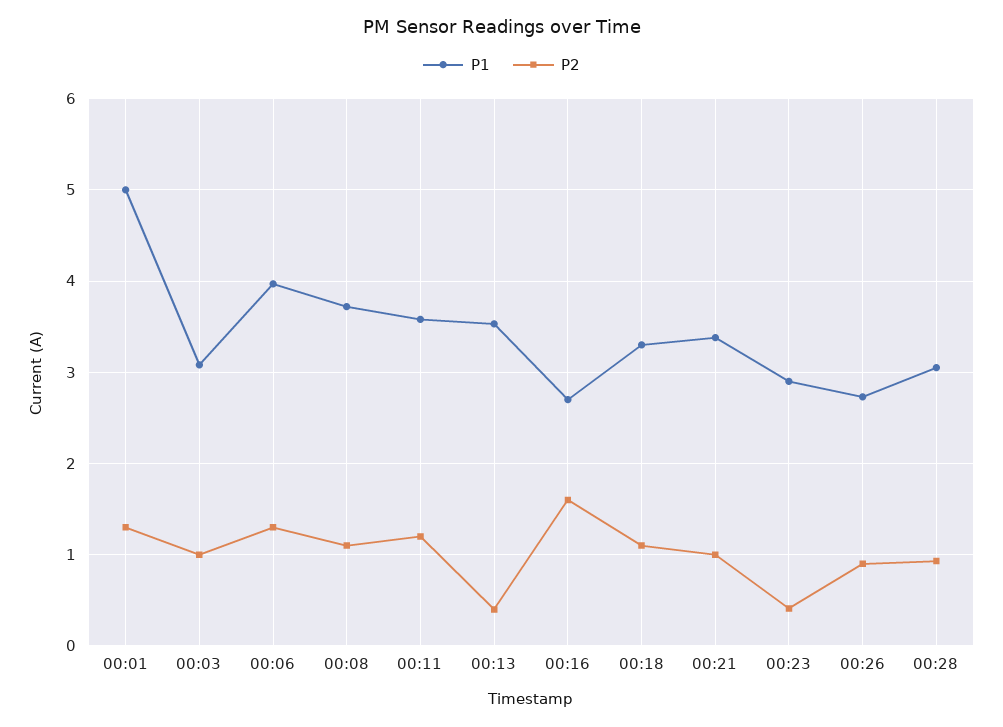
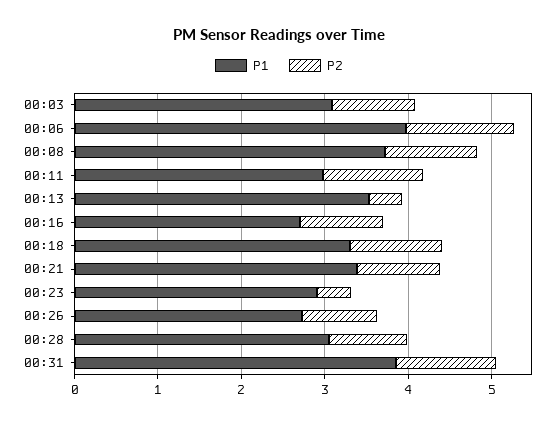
P1, 00:01: 5 -> none
P2, 00:01: 1.3 -> none
P1, 00:11: 3.6 -> 3
P2, 00:16: 1.6 -> 1
P1, 00:31: none -> 3.8
P2, 00:31: none -> 1.2

